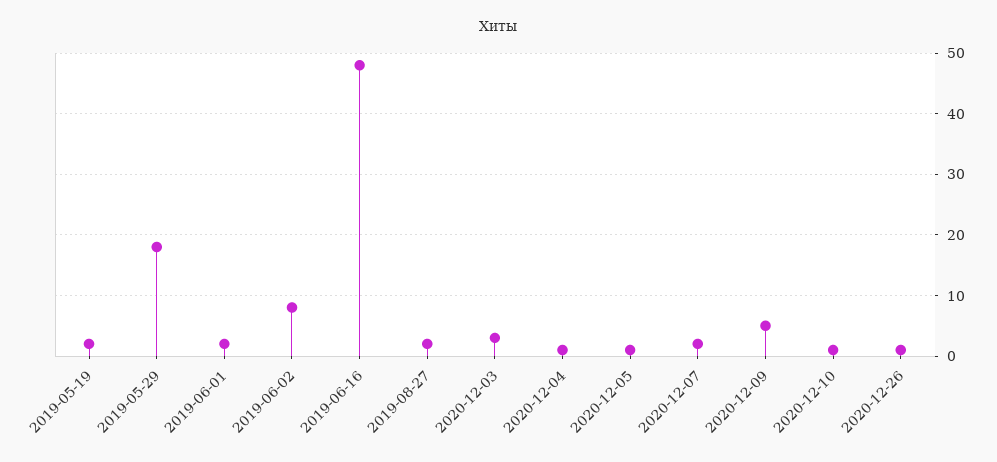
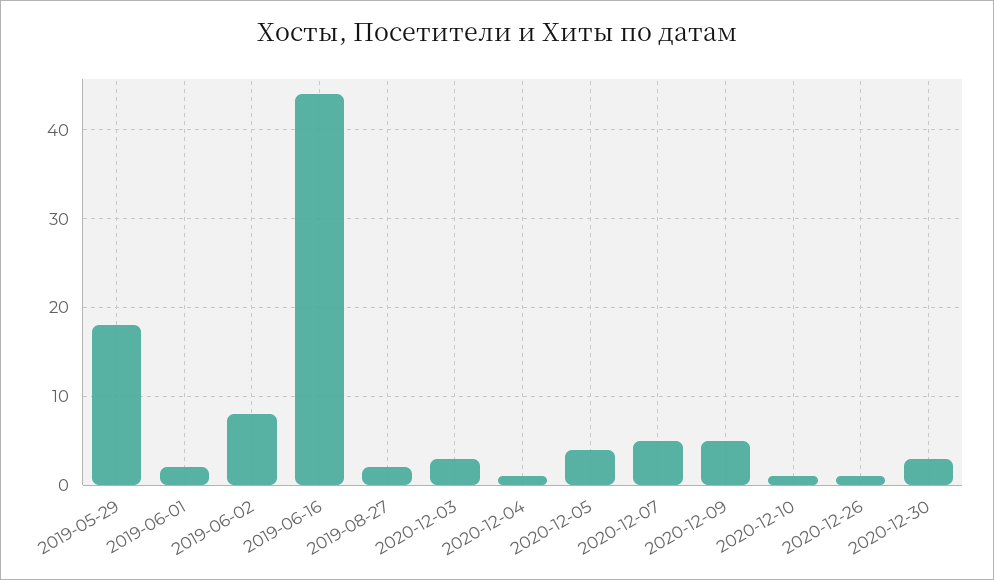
2019-05-19: 2 -> none
2019-06-16: 48 -> 44
2020-12-05: 1 -> 4
2020-12-07: 2 -> 5
2020-12-30: none -> 3

